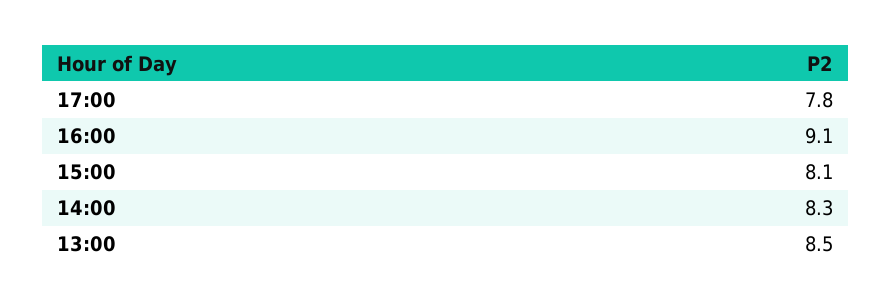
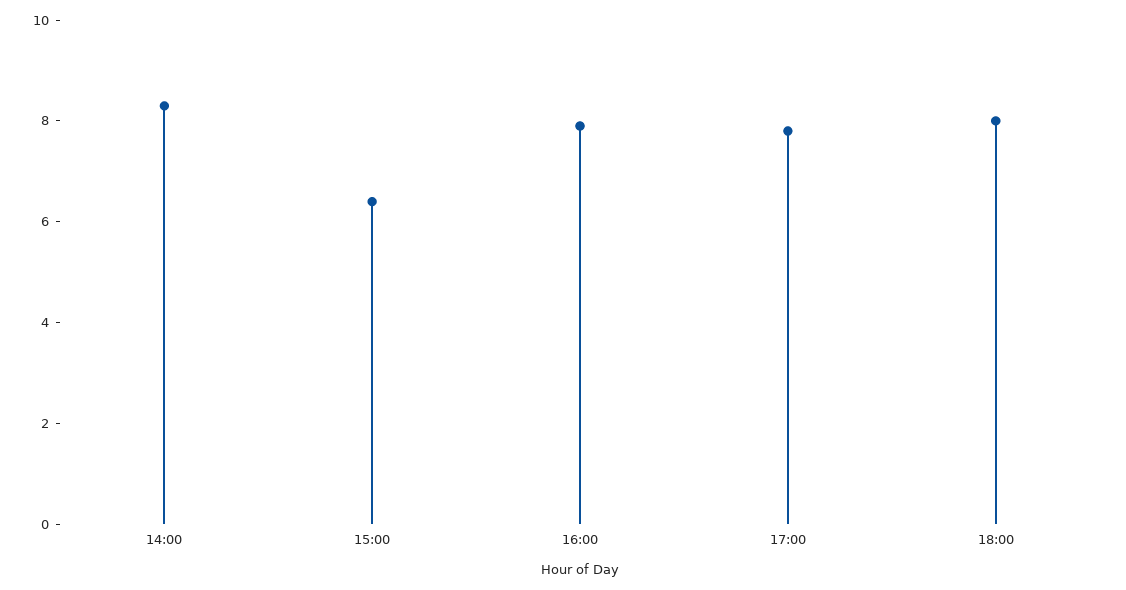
16:00: 9.1 -> 8
15:00: 8.1 -> 6.5
13:00: 8.5 -> none
18:00: none -> 8

